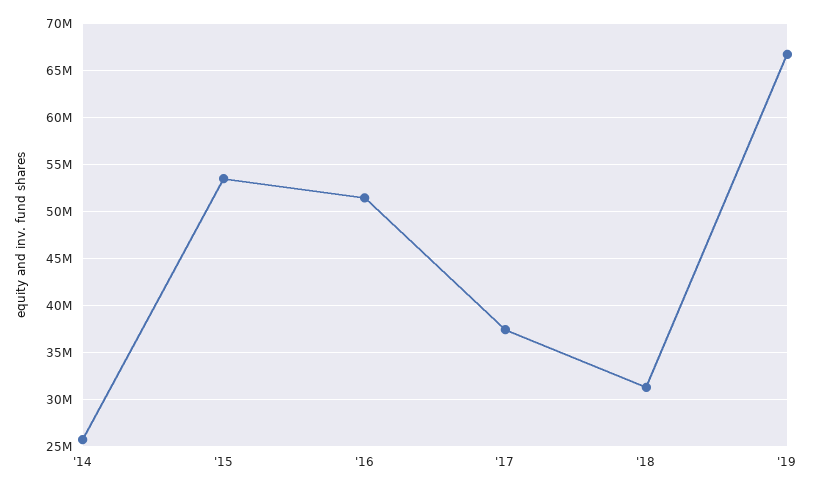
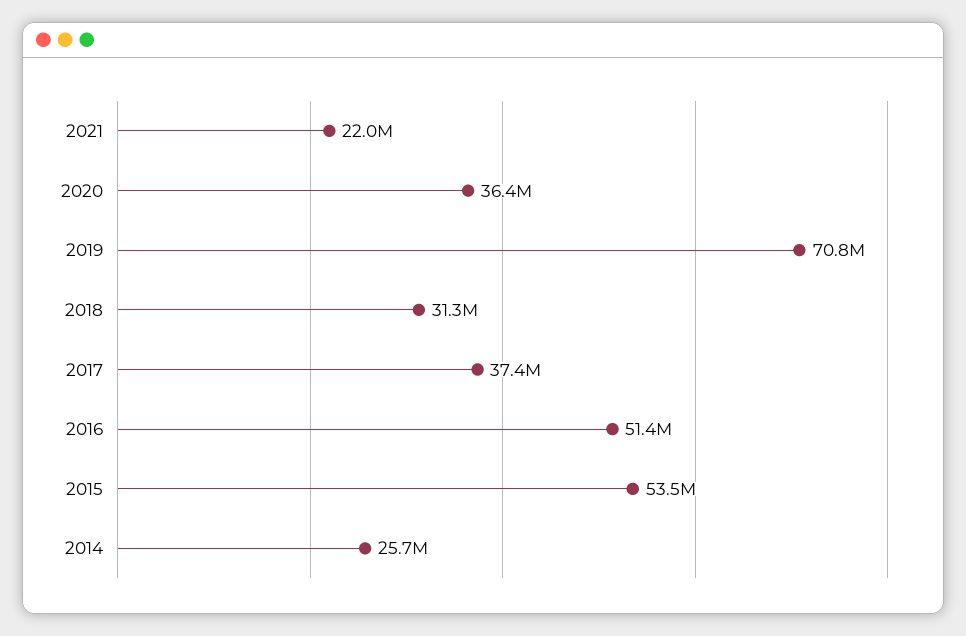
'19: 67000000 -> 70800000
2021: none -> 22000000
2020: none -> 36400000

